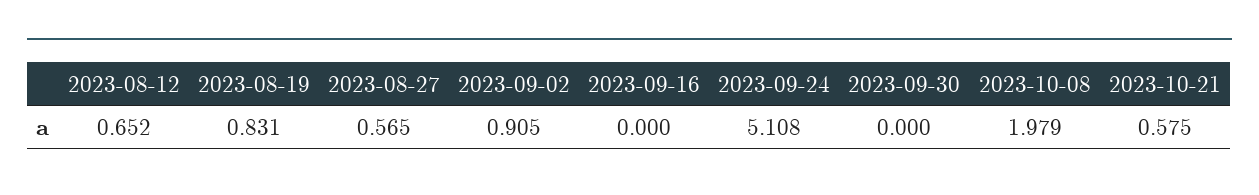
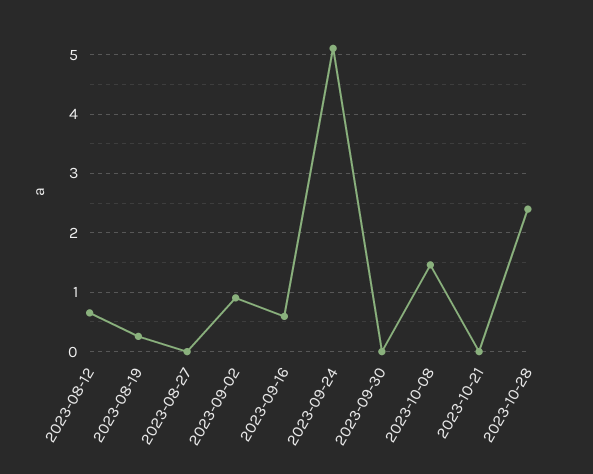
2023-08-19: 0.831 -> 0.2
2023-08-27: 0.565 -> 0
2023-09-16: 0 -> 0.6
2023-10-08: 1.979 -> 1.4
2023-10-21: 0.575 -> 0
2023-10-28: none -> 2.4

